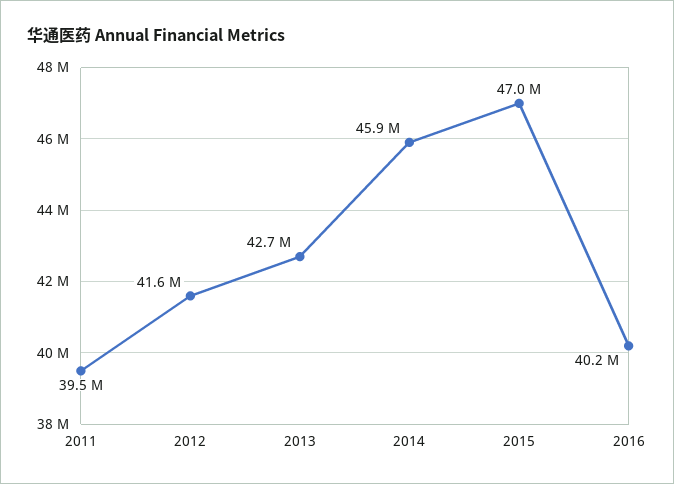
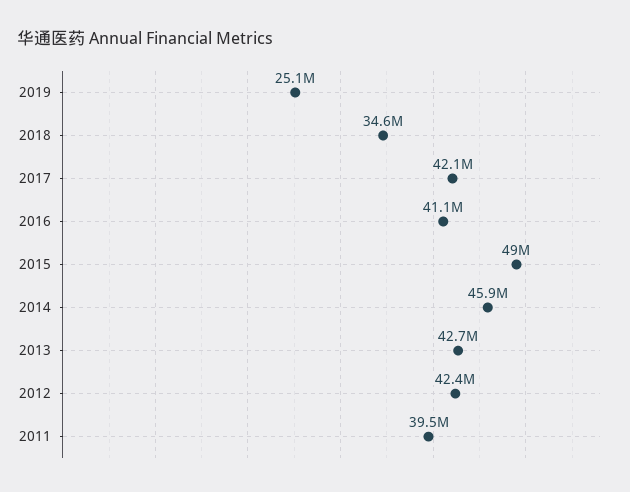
2012: 41600000 -> 42400000
2015: 47000000 -> 49000000
2016: 40200000 -> 41100000
2019: none -> 25100000
2018: none -> 34600000
2017: none -> 42100000

